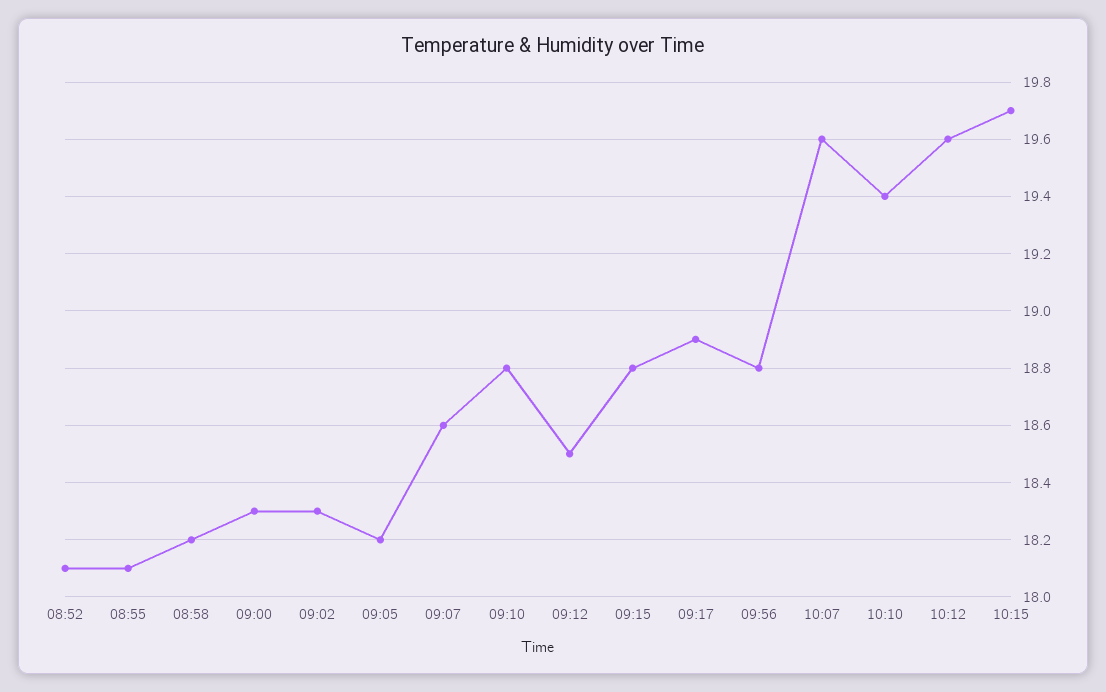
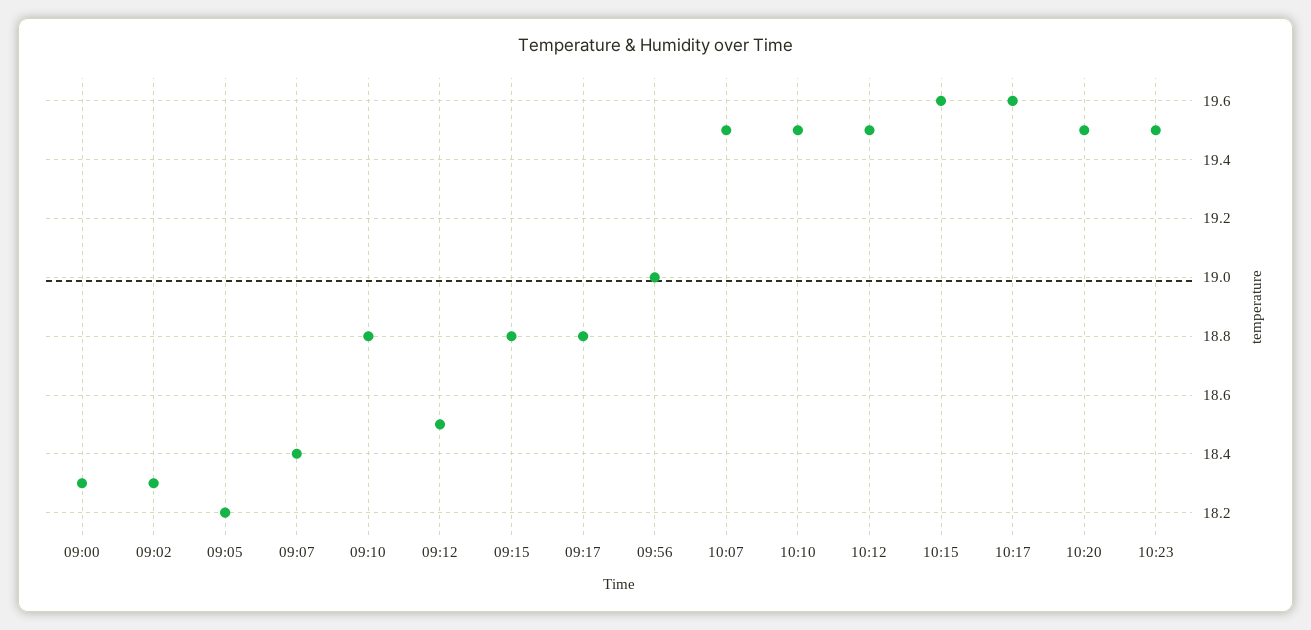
08:52: 18.1 -> none
08:55: 18.1 -> none
08:58: 18.2 -> none
09:07: 18.6 -> 18.4
09:17: 18.9 -> 18.8
09:56: 18.8 -> 19
10:07: 19.6 -> 19.5
10:10: 19.4 -> 19.5
10:12: 19.6 -> 19.5
10:15: 19.7 -> 19.6
10:17: none -> 19.6
10:20: none -> 19.5
10:23: none -> 19.5

